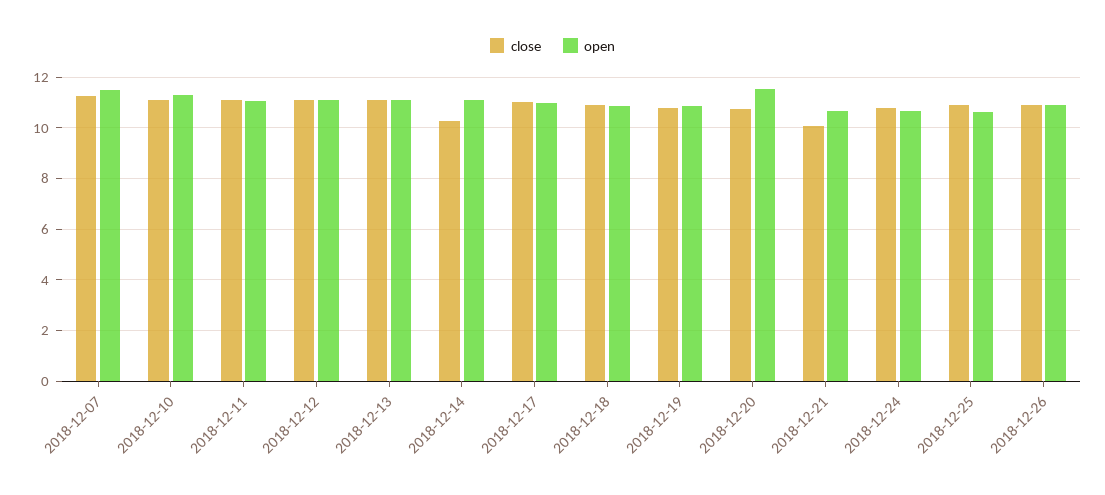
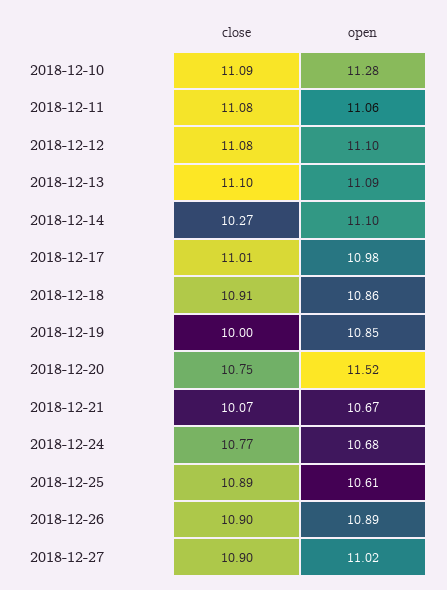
close, 2018-12-07: 11.25 -> none
open, 2018-12-07: 11.5 -> none
close, 2018-12-19: 10.75 -> 10
close, 2018-12-27: none -> 10.9
open, 2018-12-27: none -> 11.02

